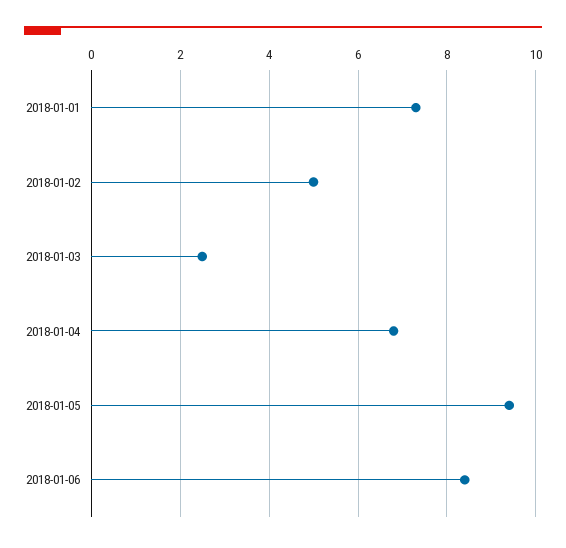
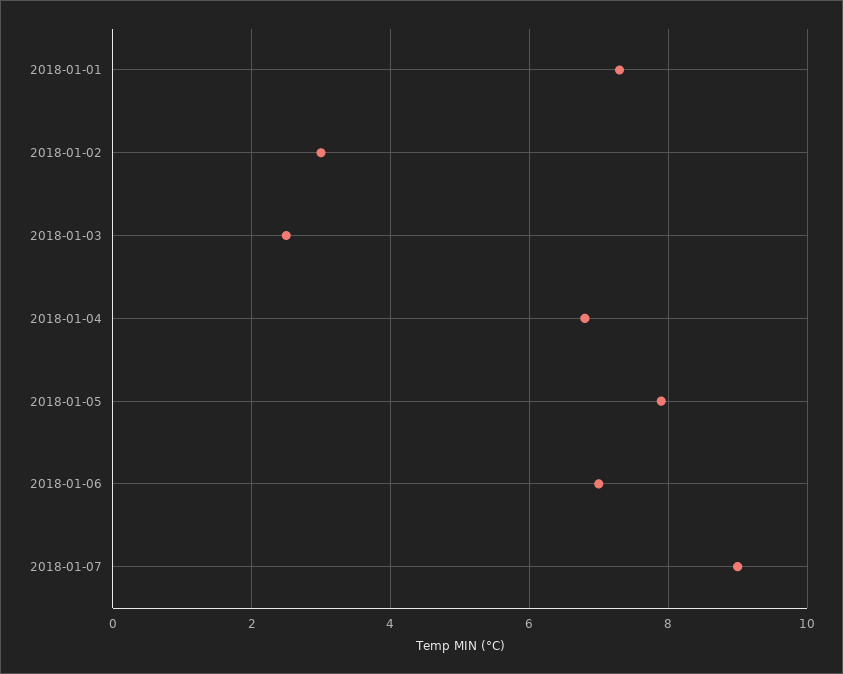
2018-01-02: 5 -> 3
2018-01-05: 9.5 -> 8
2018-01-06: 8.5 -> 7
2018-01-07: none -> 9

